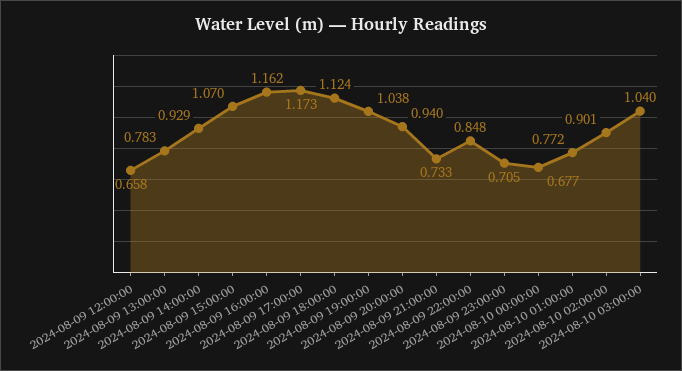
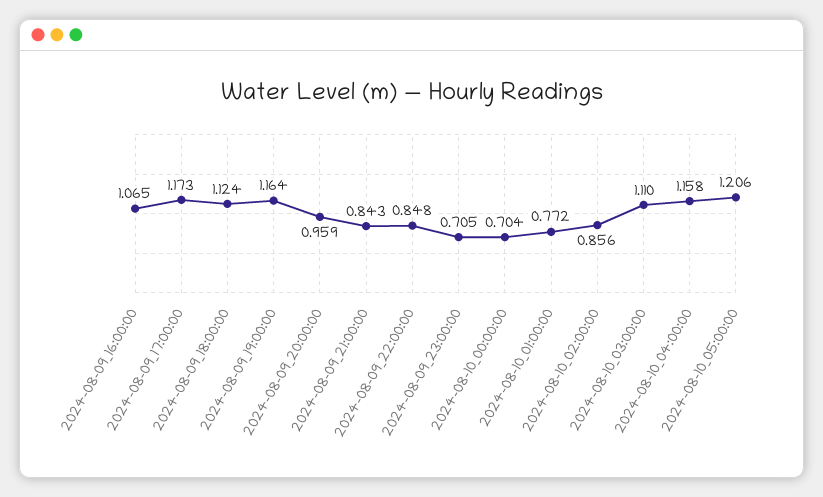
2024-08-09 12:00:00: 0.658 -> none
2024-08-09 13:00:00: 0.783 -> none
2024-08-09 14:00:00: 0.929 -> none
2024-08-09 15:00:00: 1.07 -> none
2024-08-09 16:00:00: 1.162 -> 1.065
2024-08-09 19:00:00: 1.038 -> 1.164
2024-08-09 20:00:00: 0.94 -> 0.959
2024-08-09 21:00:00: 0.733 -> 0.843
2024-08-10 00:00:00: 0.677 -> 0.704
2024-08-10 02:00:00: 0.901 -> 0.856
2024-08-10 03:00:00: 1.04 -> 1.11
2024-08-10_04:00:00: none -> 1.158
2024-08-10_05:00:00: none -> 1.206

